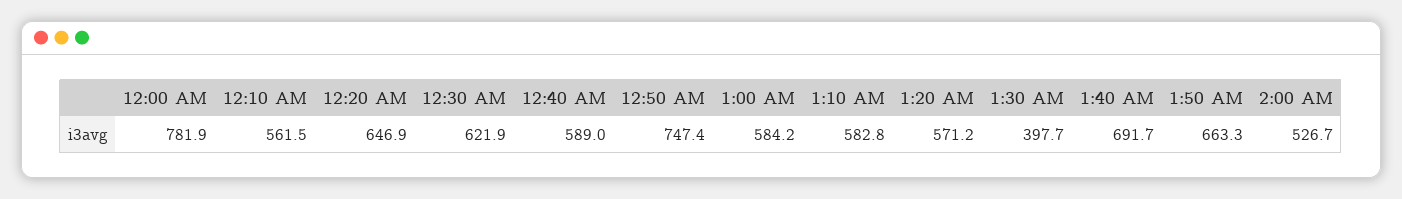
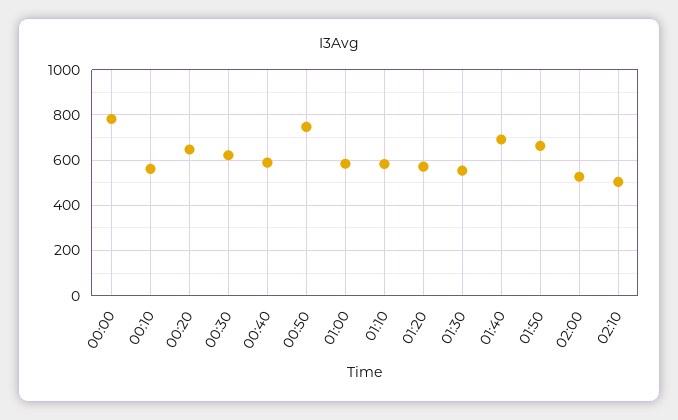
1:30 AM: 397.7 -> 550
02:10: none -> 500

